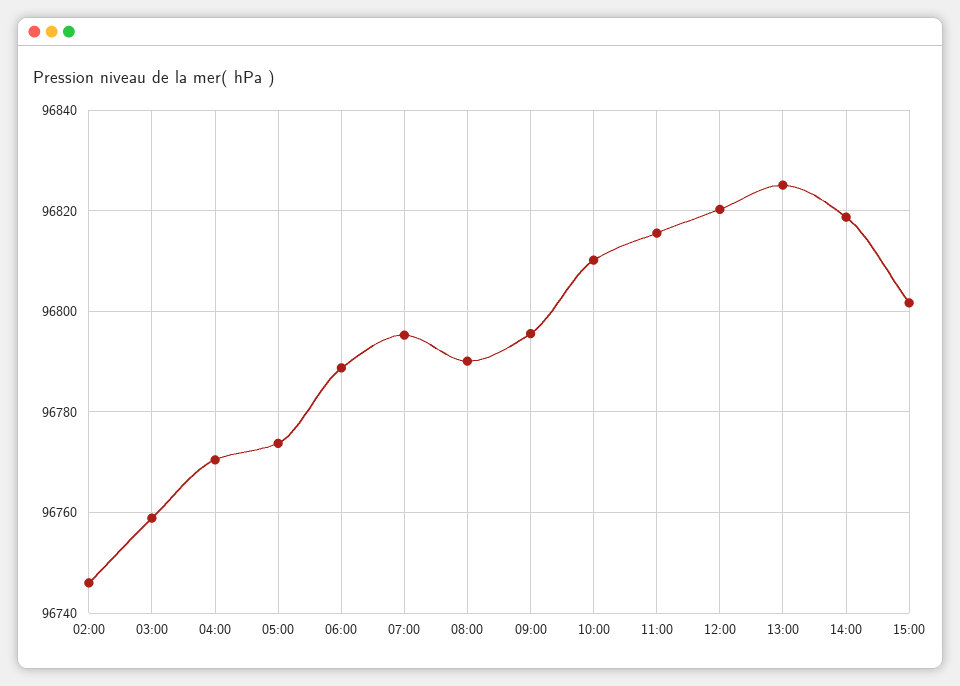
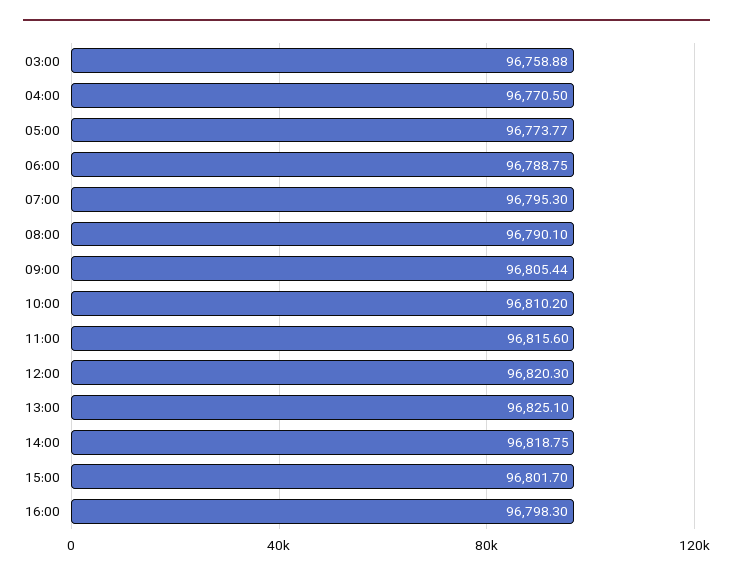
02:00: 96746 -> none
09:00: 96796 -> 96805.44
16:00: none -> 96798.3

